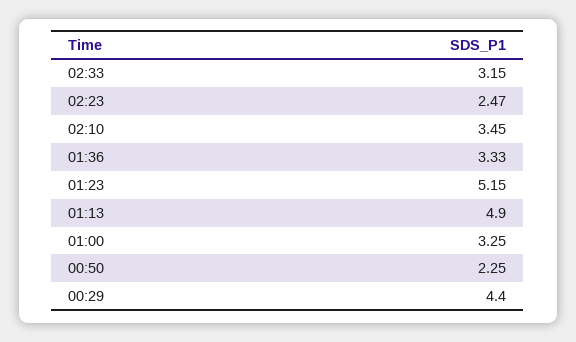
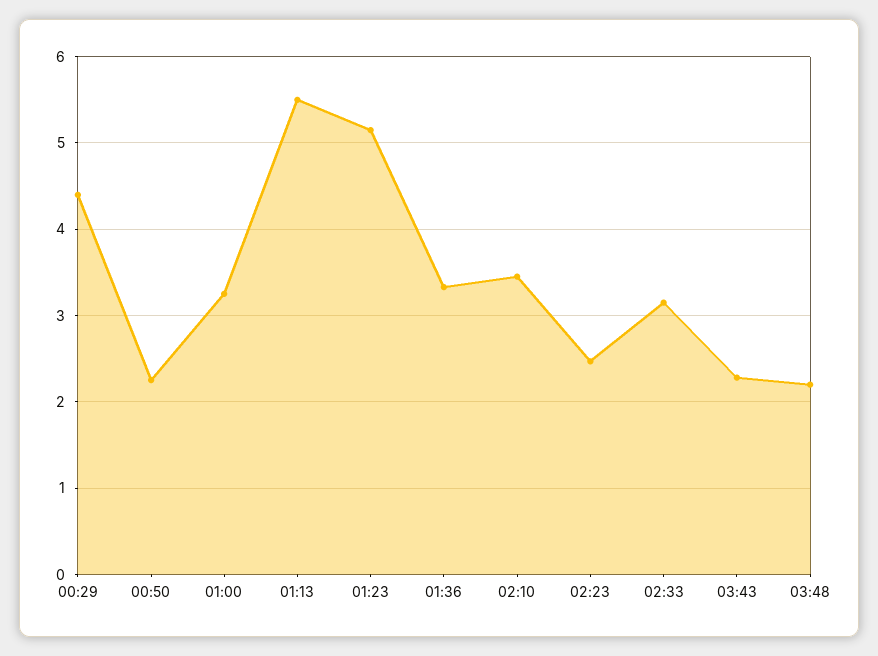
01:13: 4.9 -> 5.5
03:43: none -> 2.3
03:48: none -> 2.2

